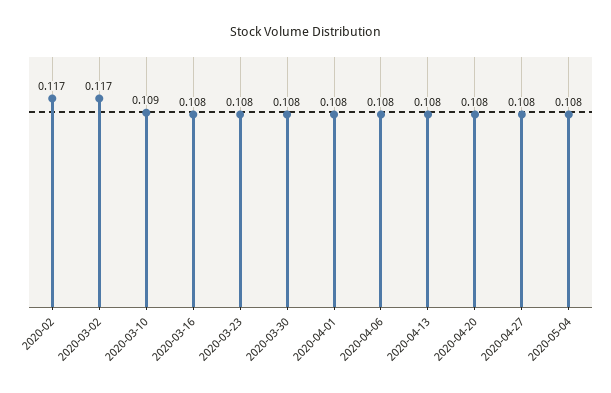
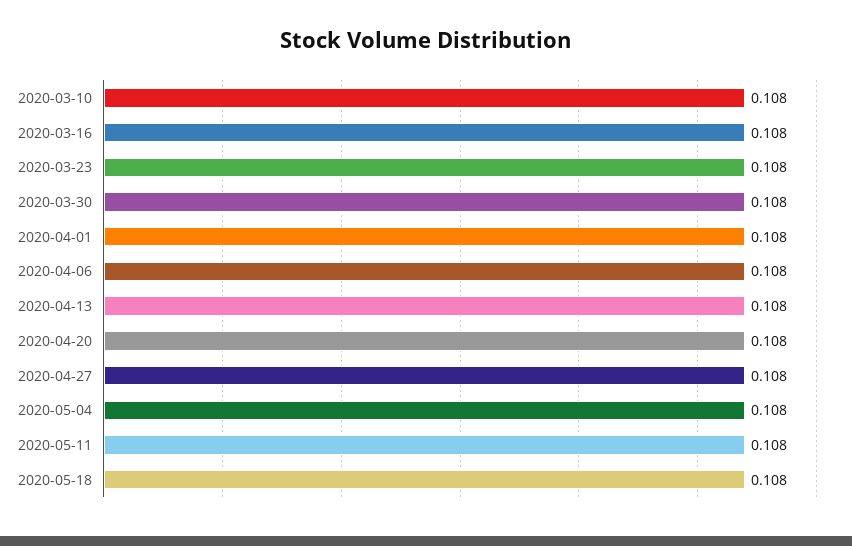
2020-02: 0.117 -> none
2020-03-02: 0.117 -> none
2020-03-10: 0.109 -> 0.108
2020-05-11: none -> 0.108
2020-05-18: none -> 0.108

